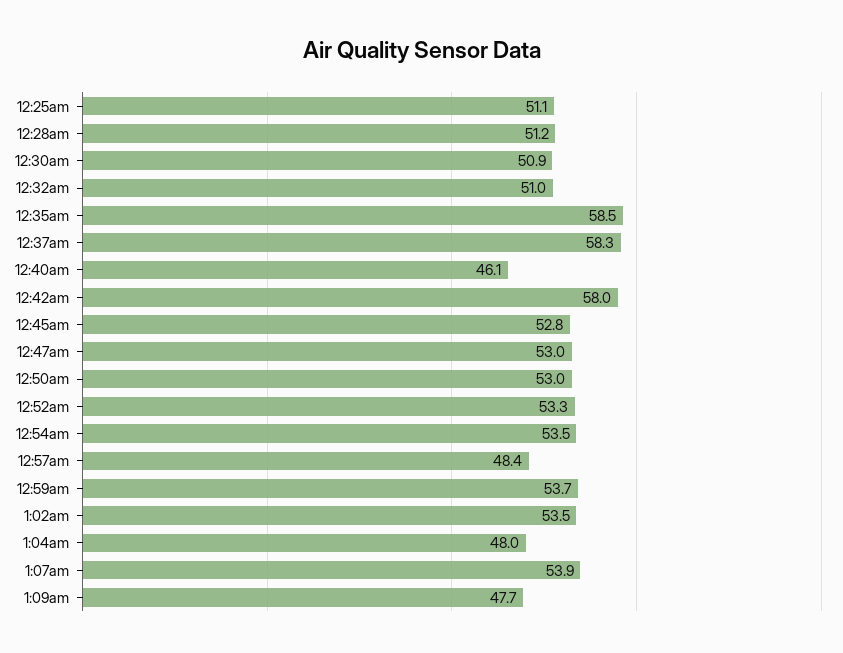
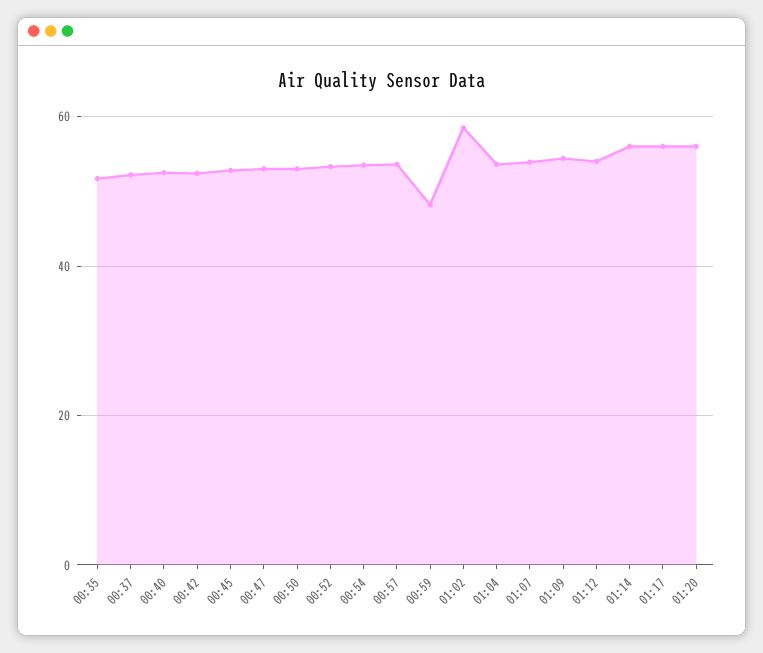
12:25am: 51.1 -> none
12:28am: 51.2 -> none
12:30am: 50.9 -> none
12:32am: 51 -> none
12:35am: 58.5 -> 52
12:37am: 58.3 -> 52
12:40am: 46.1 -> 52
12:42am: 58 -> 52
12:57am: 48.4 -> 54
12:59am: 53.7 -> 48
1:02am: 53.5 -> 58
1:04am: 48 -> 54
1:09am: 47.7 -> 54
01:12: none -> 54
01:14: none -> 56
01:17: none -> 56
01:20: none -> 56

